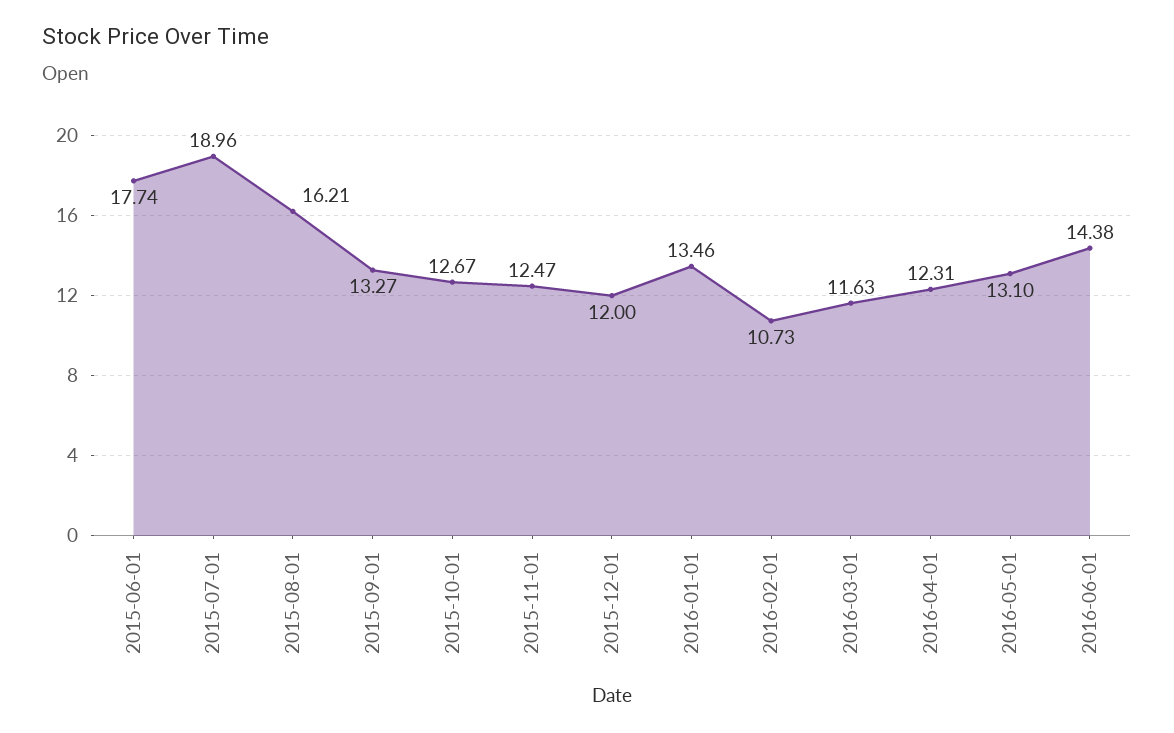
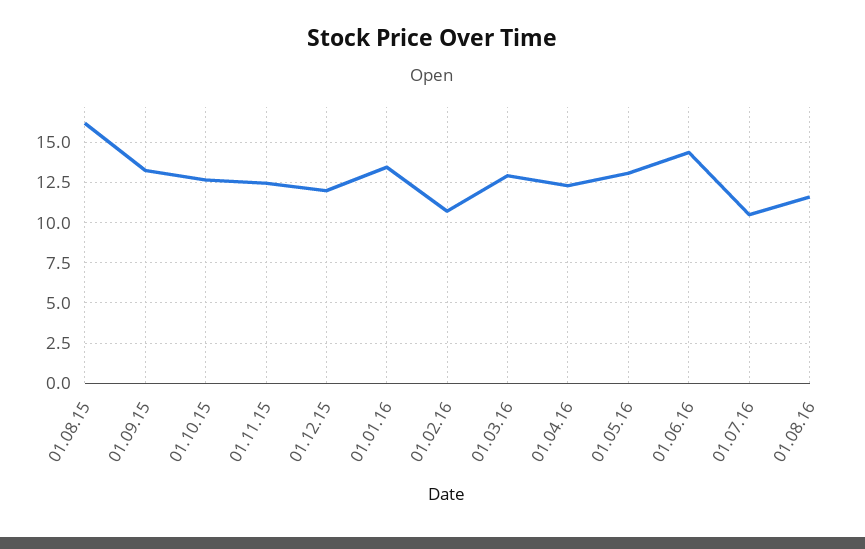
2015-06-01: 17.74 -> none
2015-07-01: 18.96 -> none
2016-03-01: 11.63 -> 13
01.07.16: none -> 10.5
01.08.16: none -> 11.5

